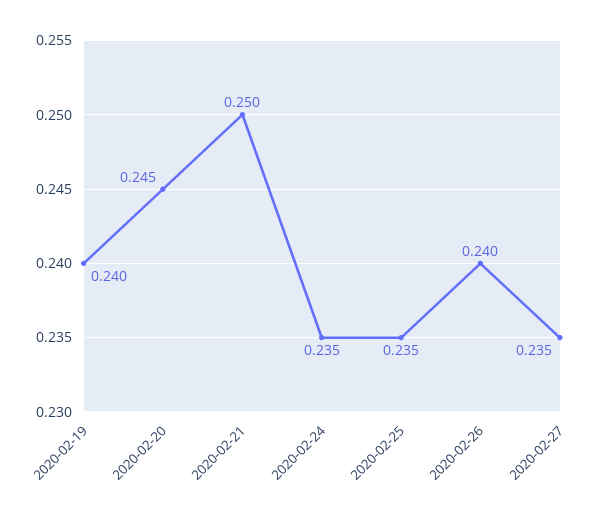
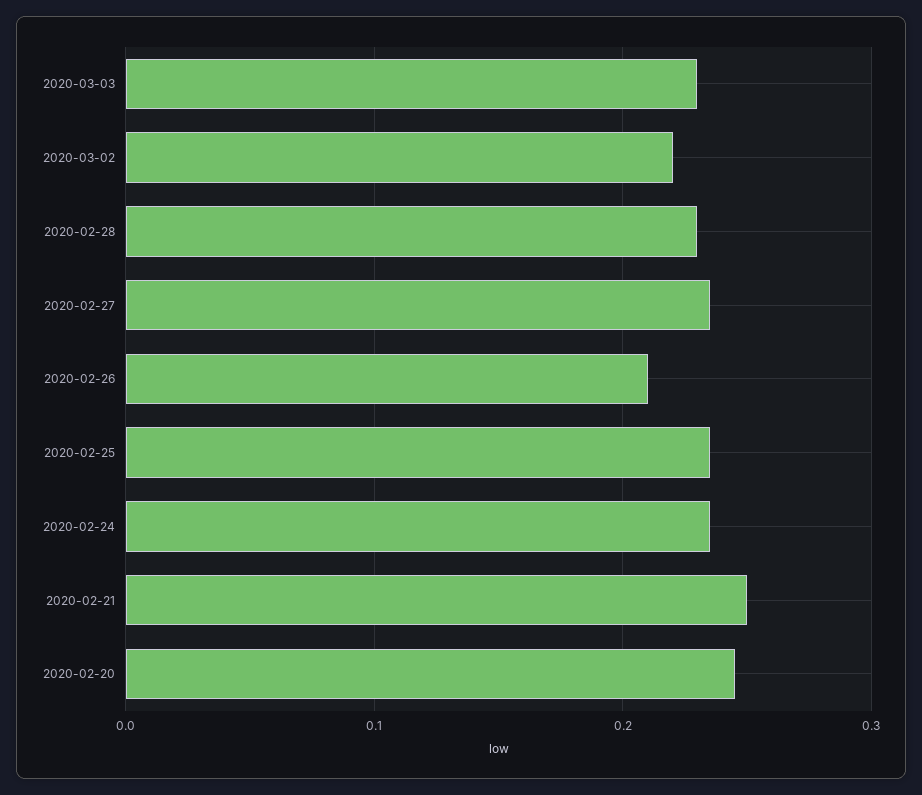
2020-02-19: 0.24 -> none
2020-02-26: 0.24 -> 0.21
2020-03-03: none -> 0.23
2020-03-02: none -> 0.22
2020-02-28: none -> 0.23

